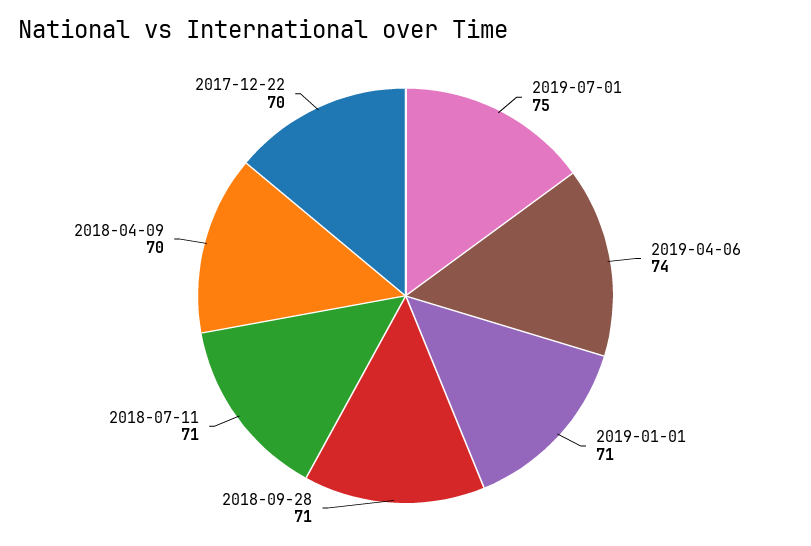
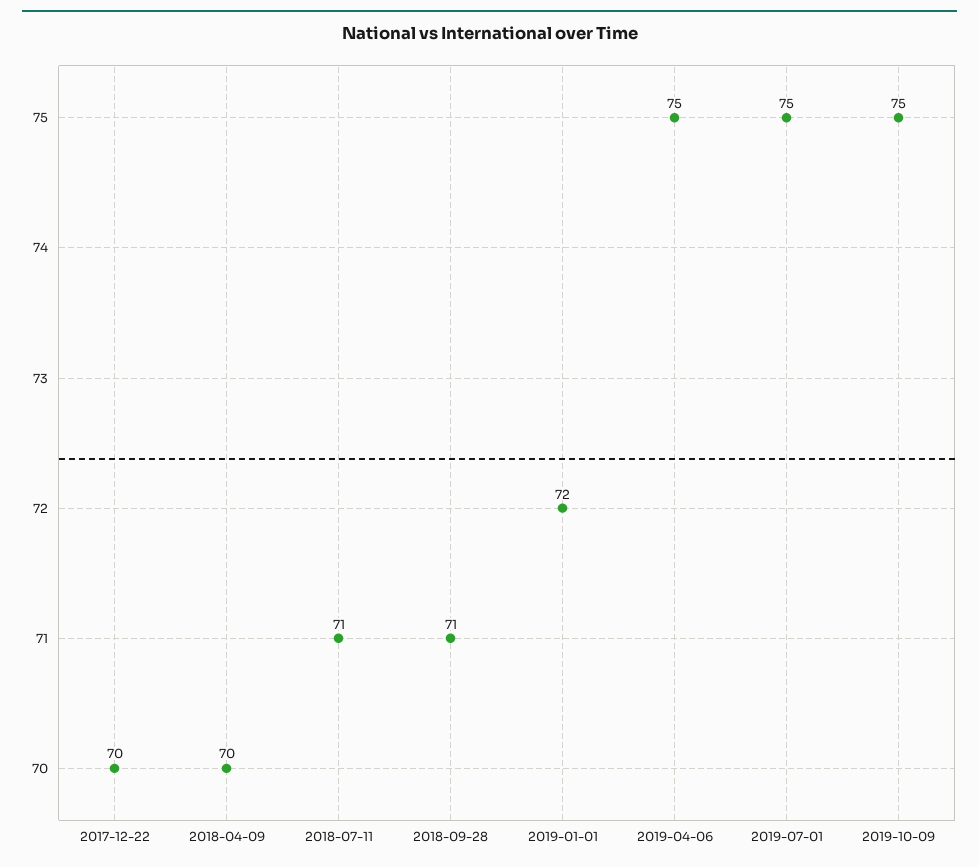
2019-04-06: 74 -> 75
2019-01-01: 71 -> 72
2019-10-09: none -> 75

